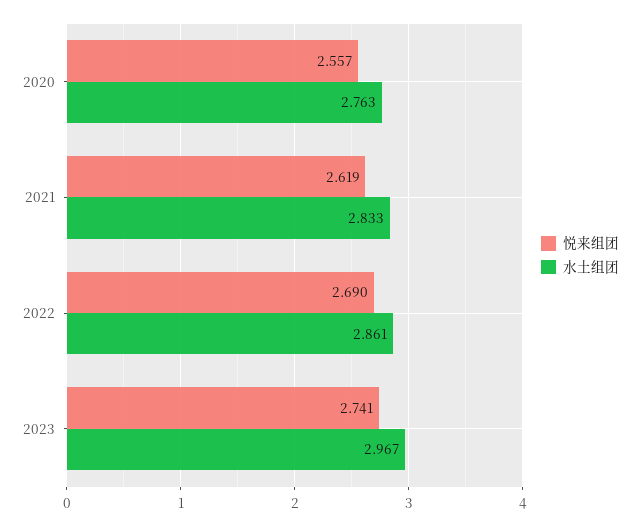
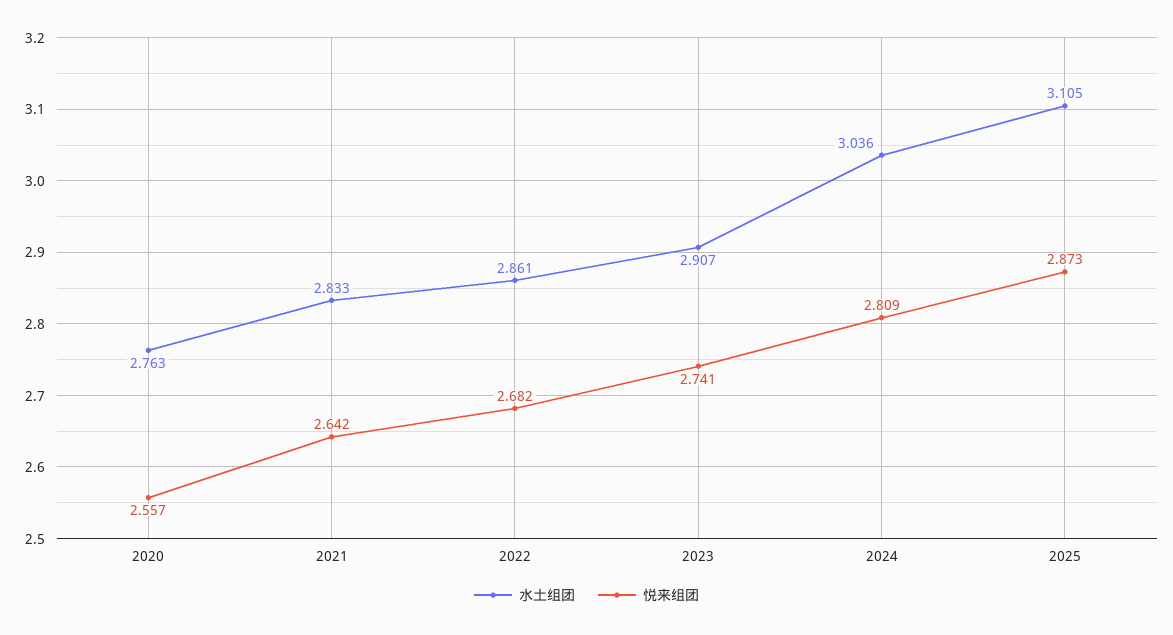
悦来组团, 2021: 2.619 -> 2.642
悦来组团, 2022: 2.69 -> 2.682
水土组团, 2023: 2.967 -> 2.907
水土组团, 2024: none -> 3.036
悦来组团, 2024: none -> 2.809
水土组团, 2025: none -> 3.105
悦来组团, 2025: none -> 2.873

